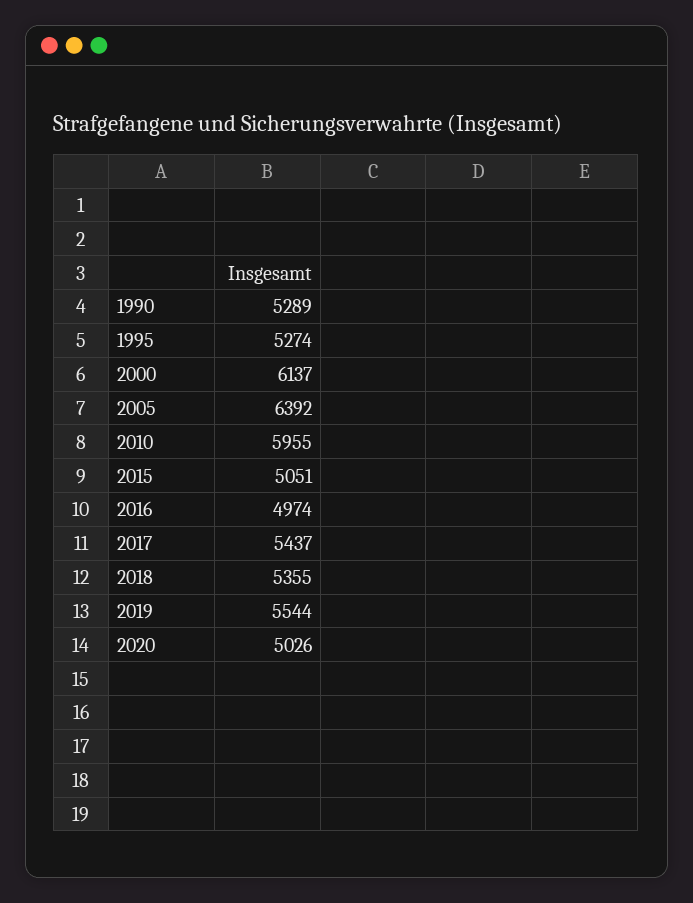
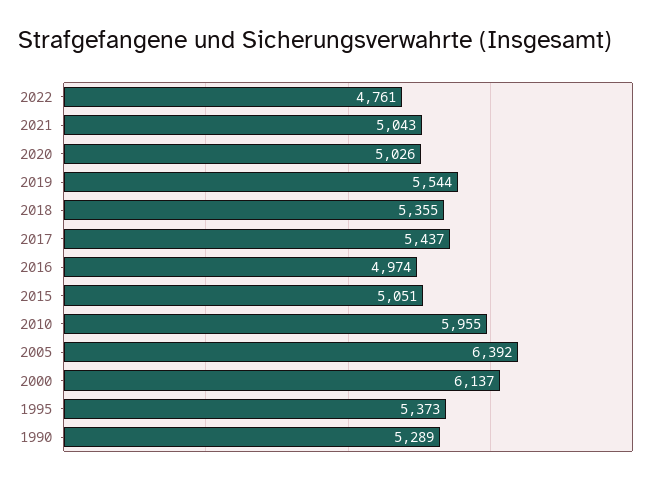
1995: 5274 -> 5373
2022: none -> 4761
2021: none -> 5043

